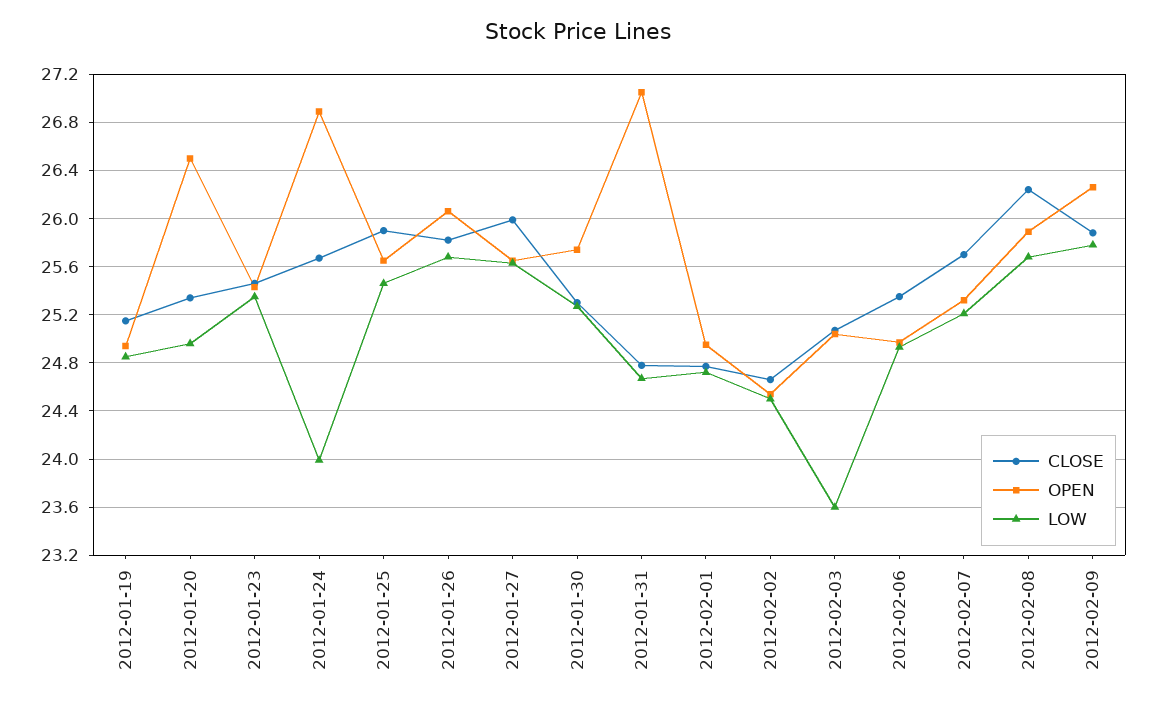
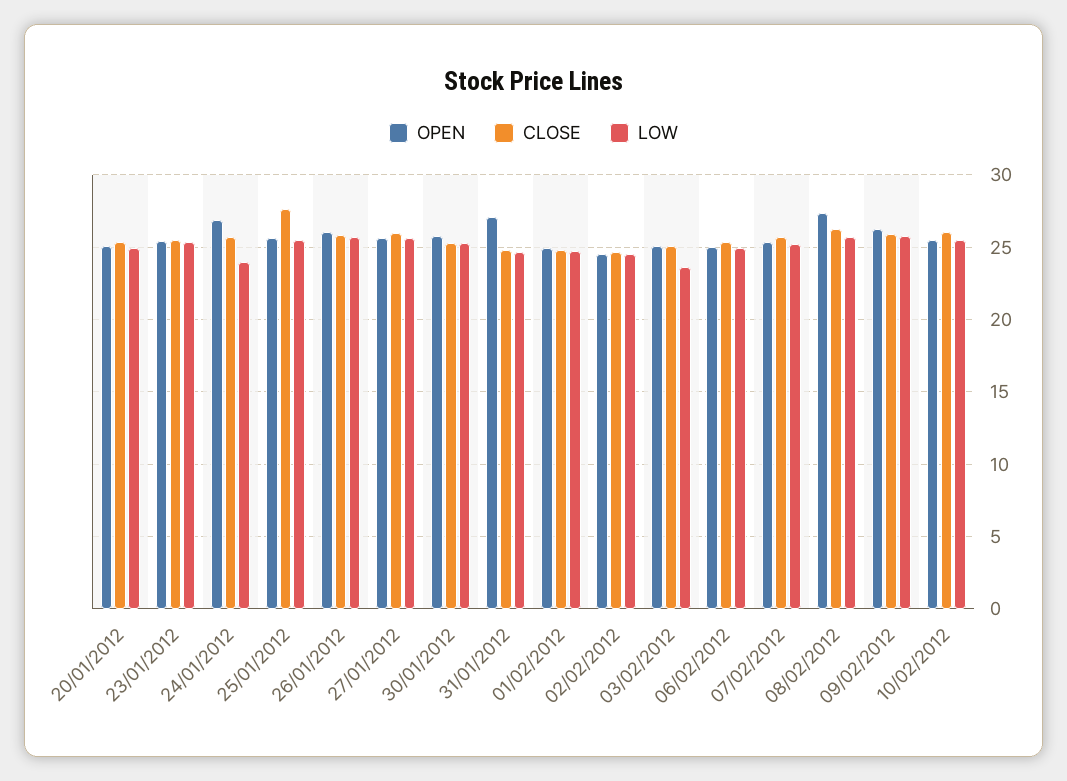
CLOSE, 2012-01-19: 25.15 -> none
OPEN, 2012-01-19: 24.95 -> none
LOW, 2012-01-19: 24.85 -> none
OPEN, 2012-01-20: 26.5 -> 25
CLOSE, 2012-01-25: 25.9 -> 27.5
OPEN, 2012-02-08: 25.9 -> 27.5
OPEN, 10/02/2012: none -> 25.5
CLOSE, 10/02/2012: none -> 26
LOW, 10/02/2012: none -> 25.5

